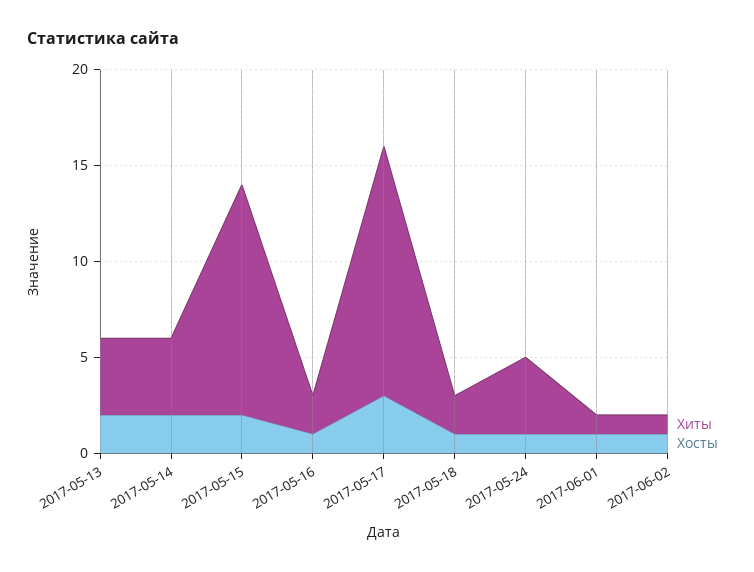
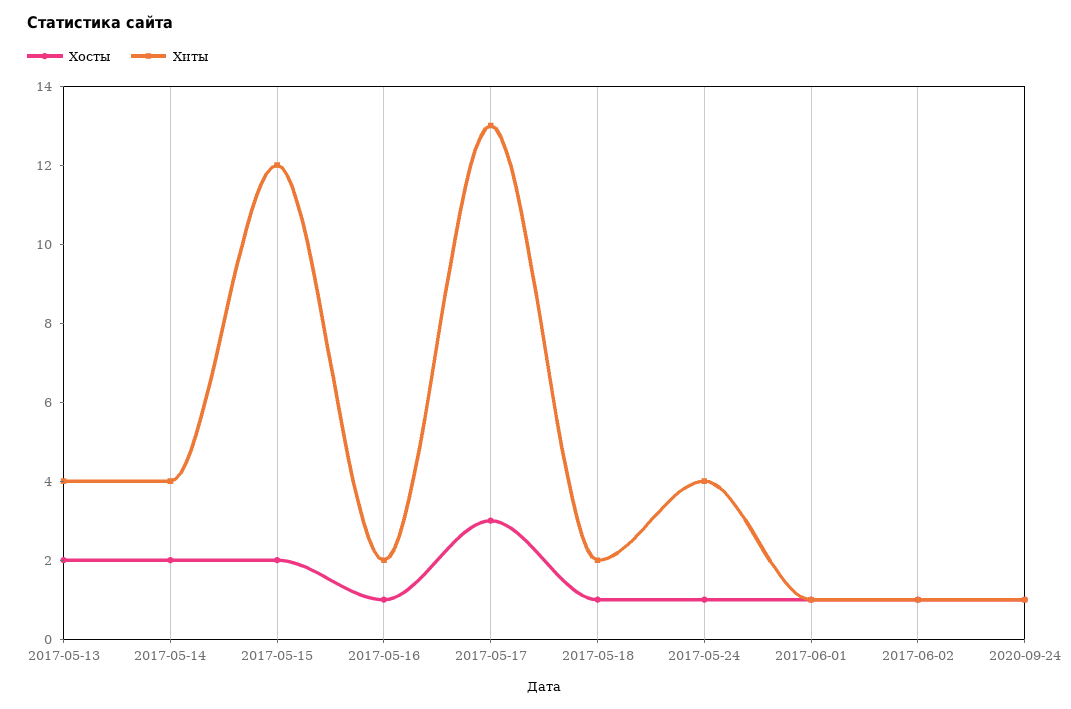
Хосты, 2020-09-24: none -> 1
Хиты, 2020-09-24: none -> 1

